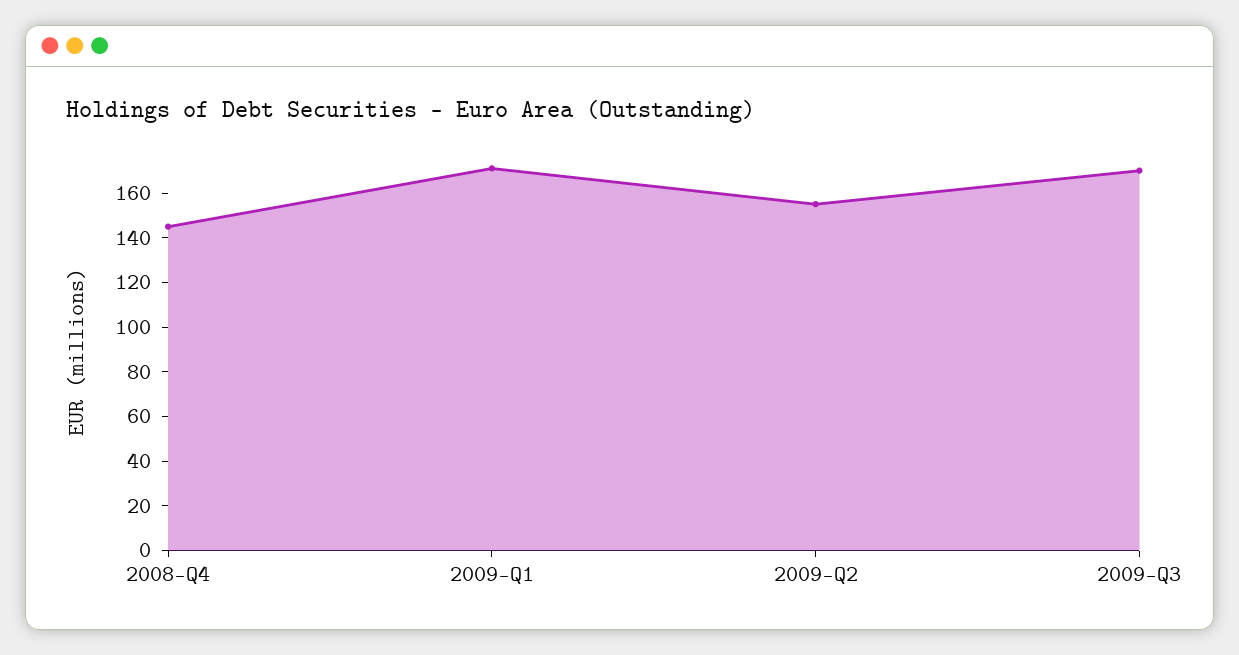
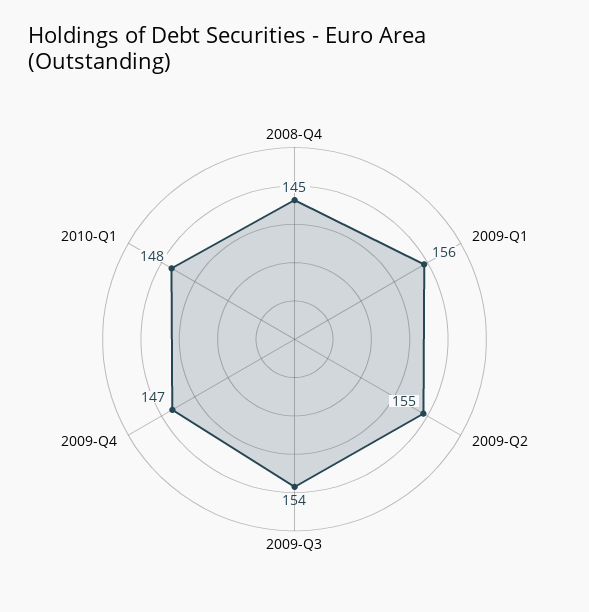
2009-Q1: 170 -> 156
2009-Q3: 170 -> 154
2009-Q4: none -> 147
2010-Q1: none -> 148

